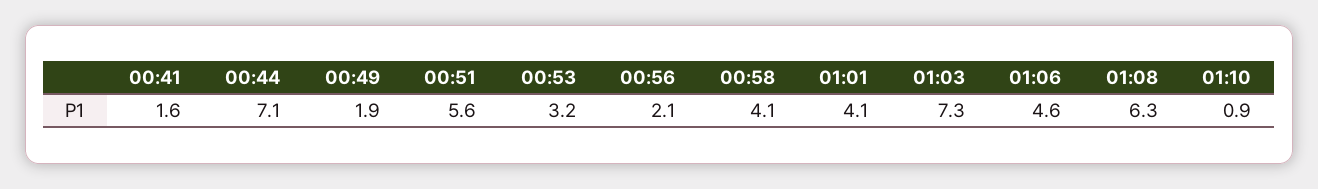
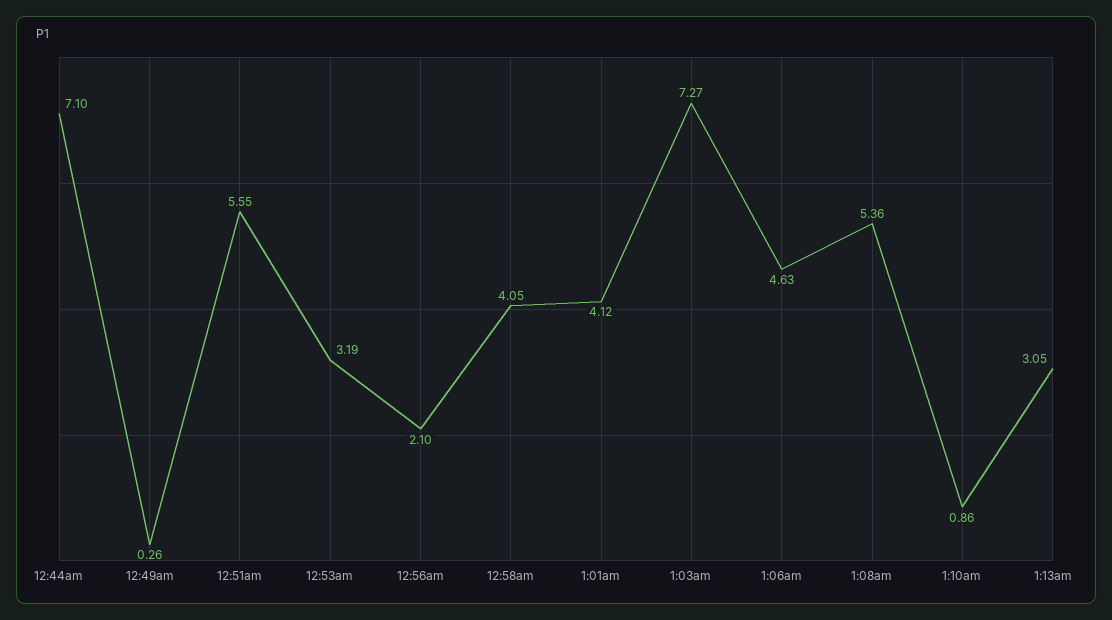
00:41: 1.6 -> none
00:49: 1.9 -> 0.26
01:08: 6.3 -> 5.36
1:13am: none -> 3.05

